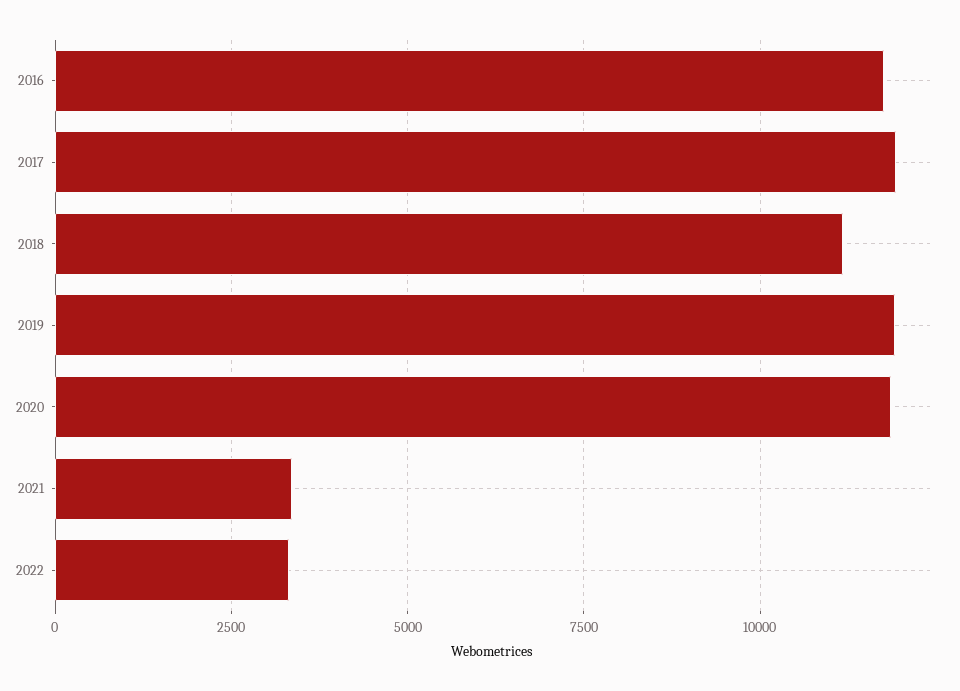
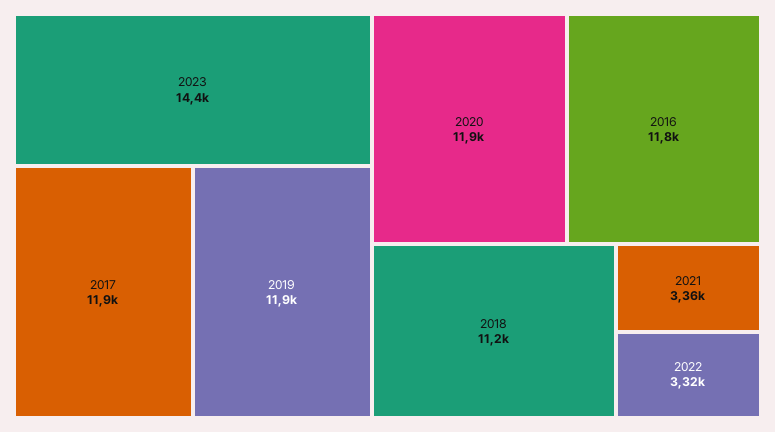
2023: none -> 14400

